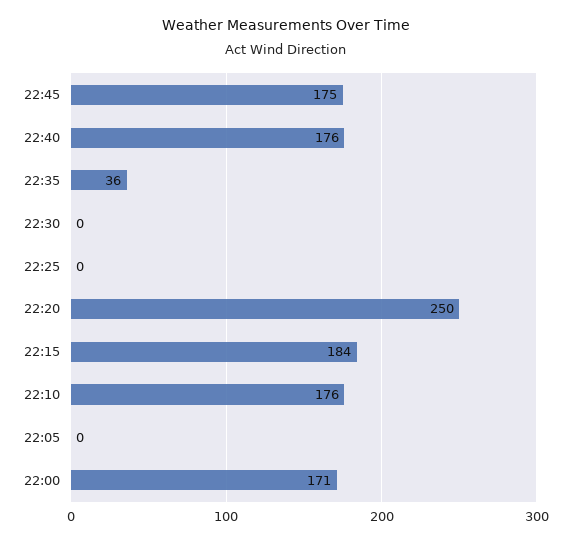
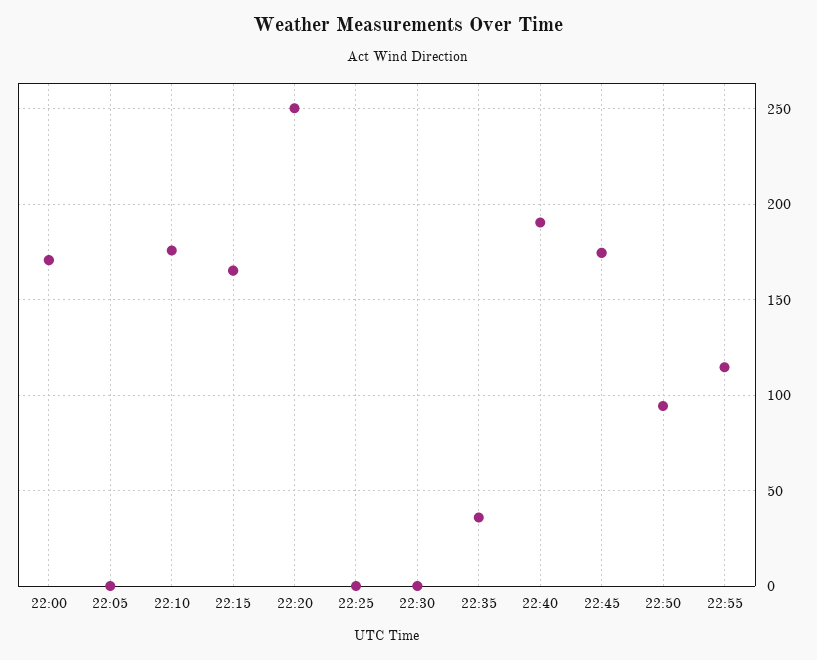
22:40: 176 -> 190
22:15: 184 -> 165
22:50: none -> 95
22:55: none -> 115

